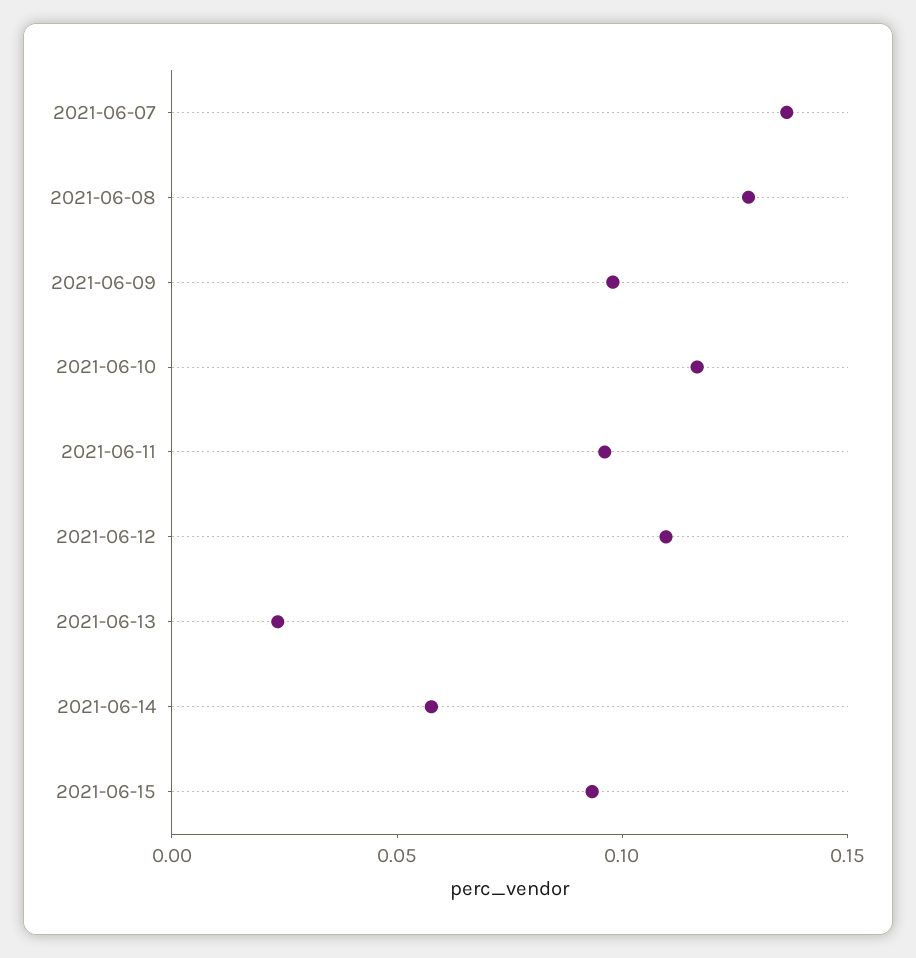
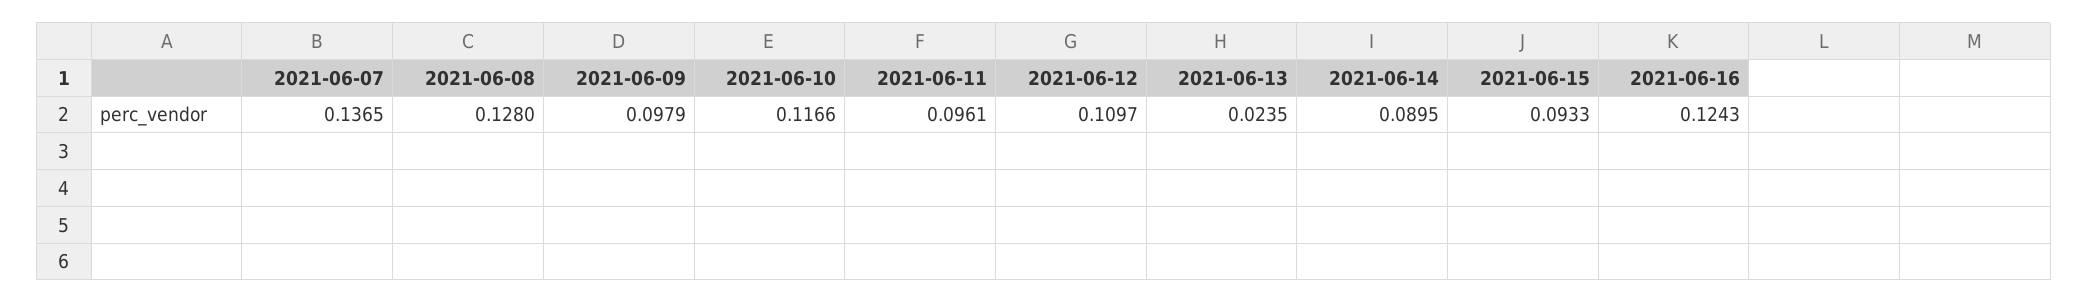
2021-06-14: 0.06 -> 0.0895
2021-06-16: none -> 0.1243

